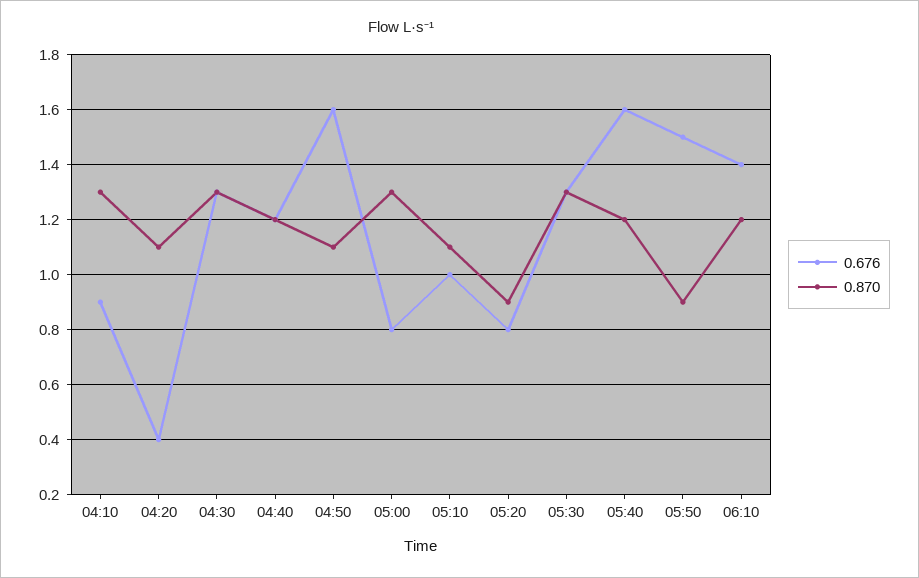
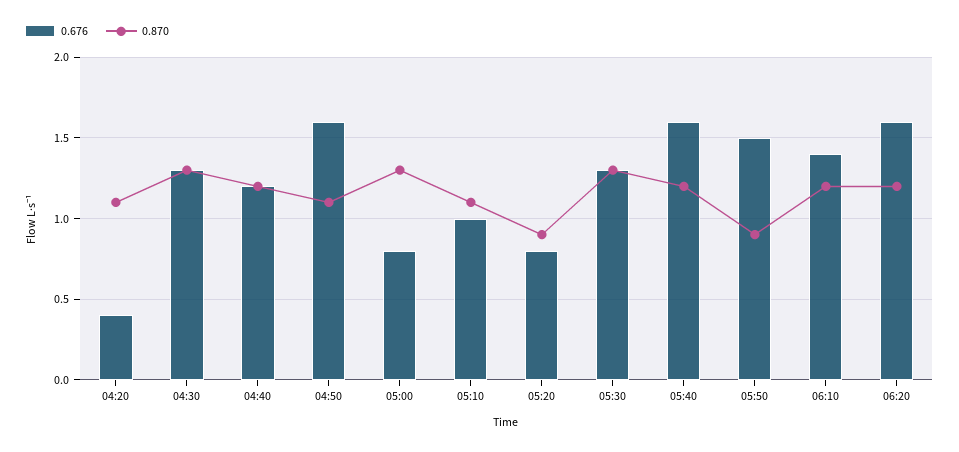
0.676, 04:10: 0.9 -> none
0.870, 04:10: 1.3 -> none
0.676, 06:20: none -> 1.6
0.870, 06:20: none -> 1.2

